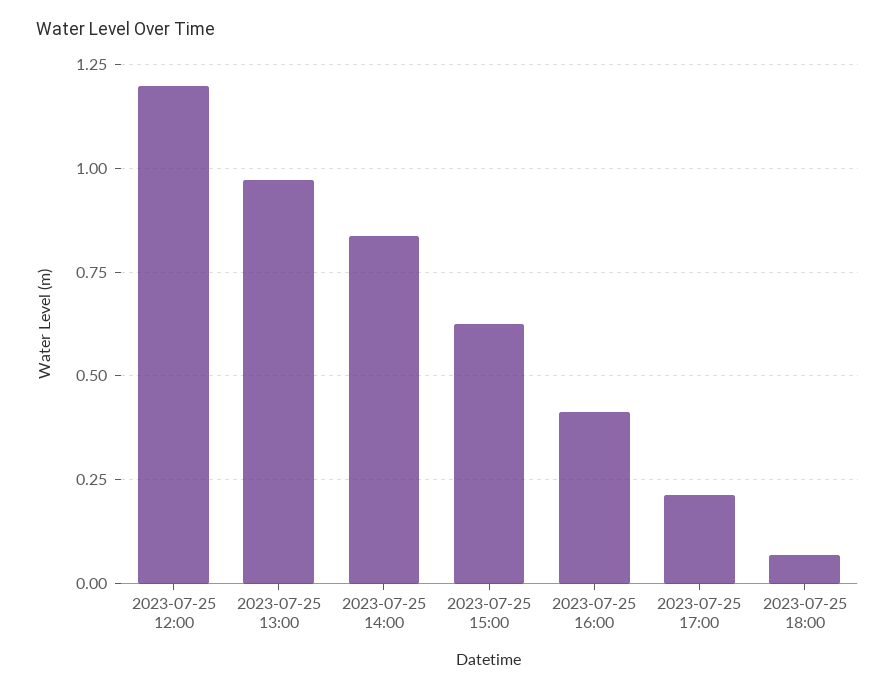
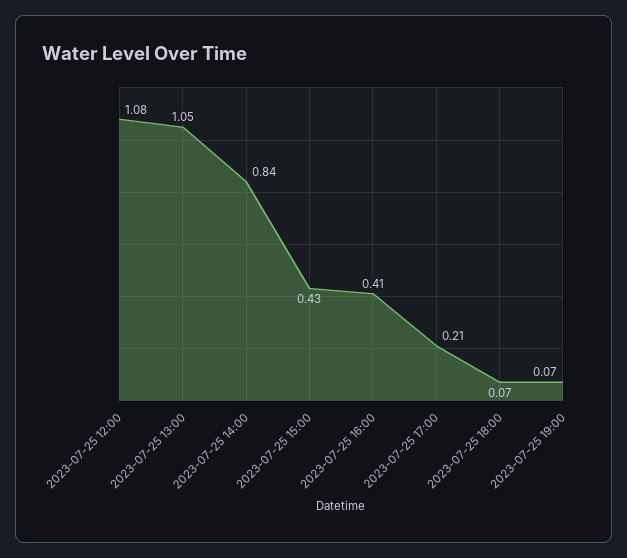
2023-07-25 12:00: 1.2 -> 1.08
2023-07-25 13:00: 0.975 -> 1.05
2023-07-25 15:00: 0.625 -> 0.43
2023-07-25 19:00: none -> 0.07

